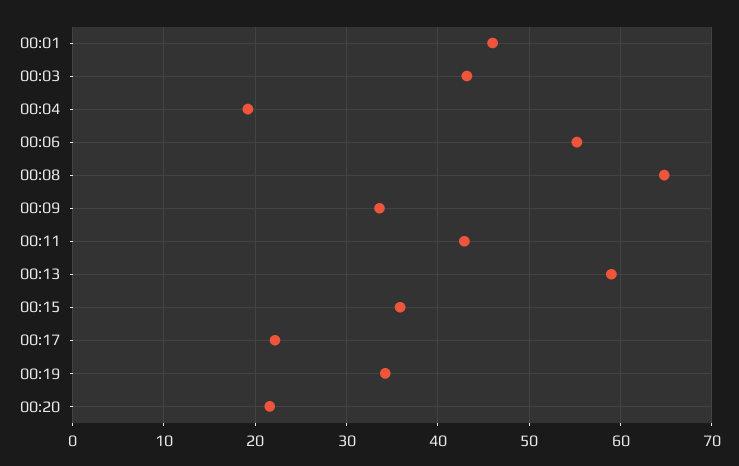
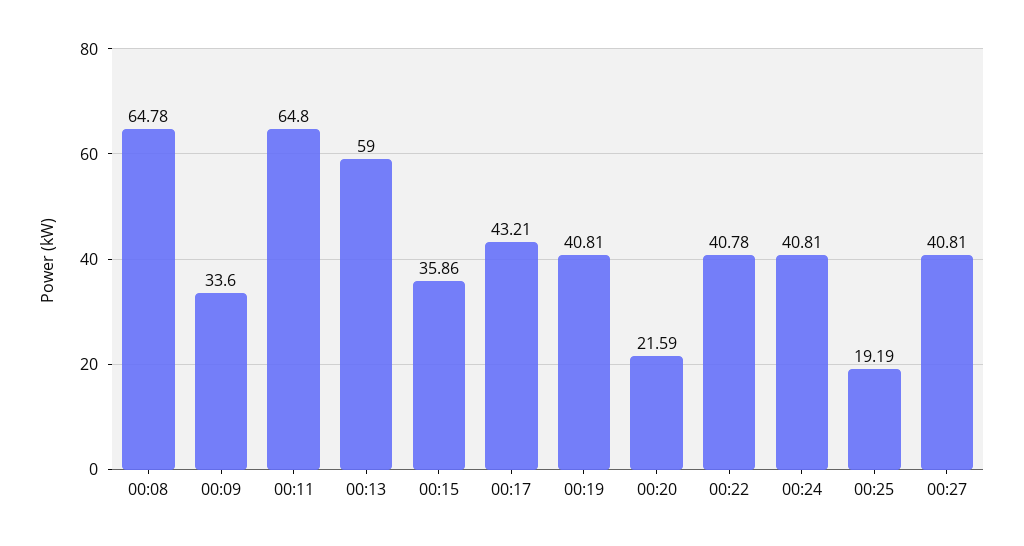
00:01: 46 -> none
00:03: 43 -> none
00:04: 19 -> none
00:06: 55 -> none
00:11: 43 -> 64.8
00:17: 22 -> 43.21
00:19: 34 -> 40.81
00:22: none -> 40.78
00:24: none -> 40.81
00:25: none -> 19.19
00:27: none -> 40.81

